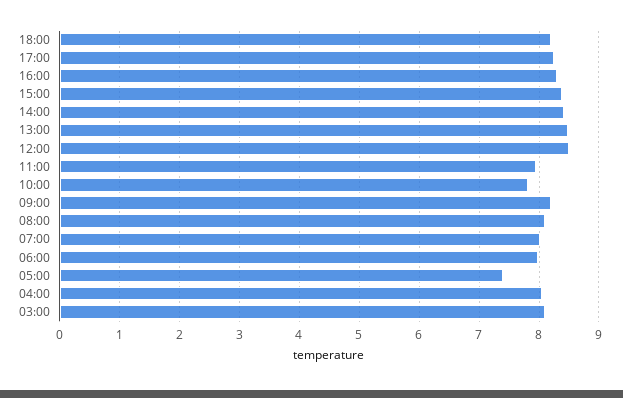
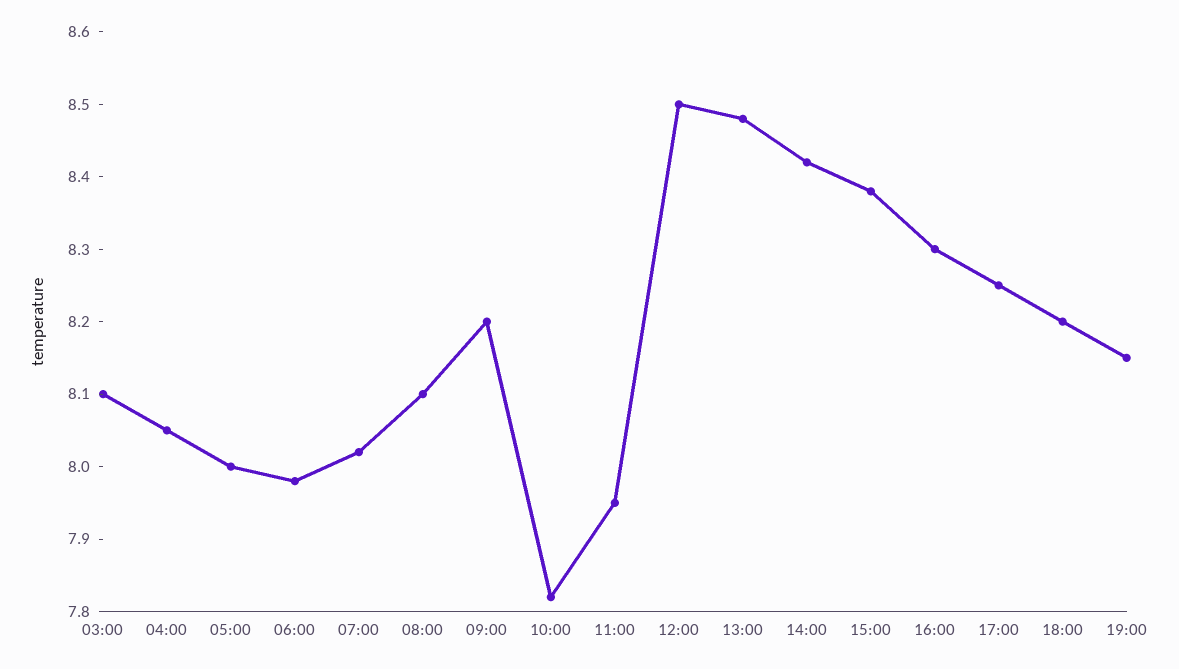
05:00: 7.4 -> 8
19:00: none -> 8.15

